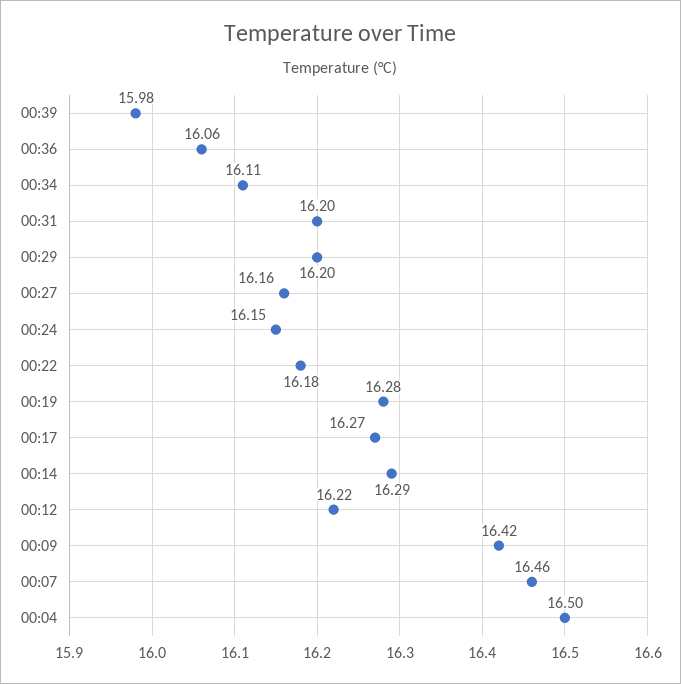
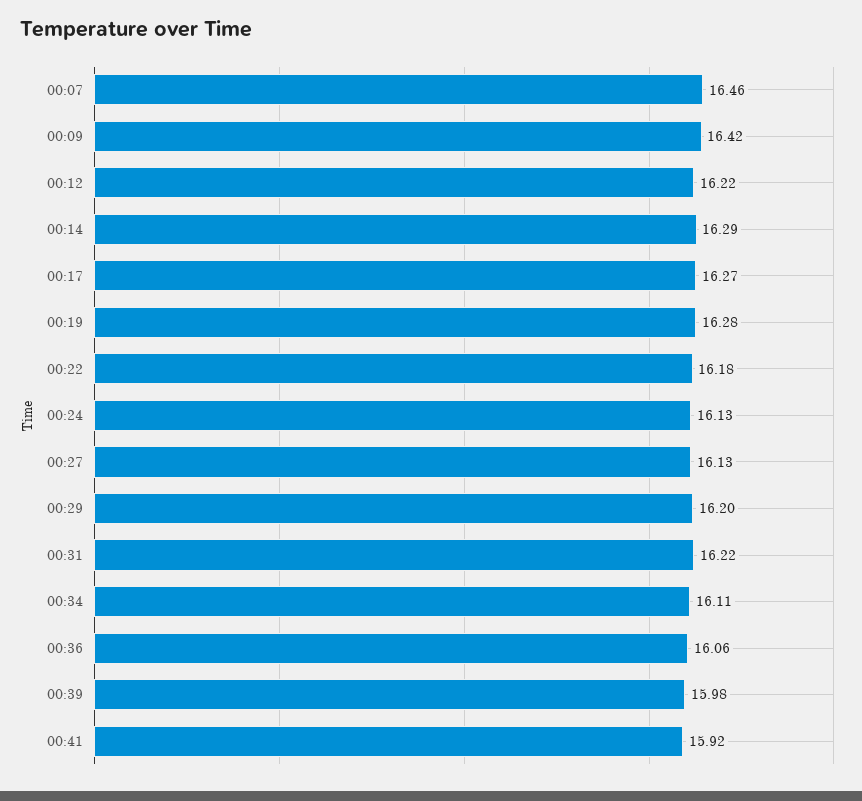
00:31: 16.2 -> 16.22
00:27: 16.16 -> 16.13
00:24: 16.15 -> 16.13
00:04: 16.5 -> none
00:41: none -> 15.92

